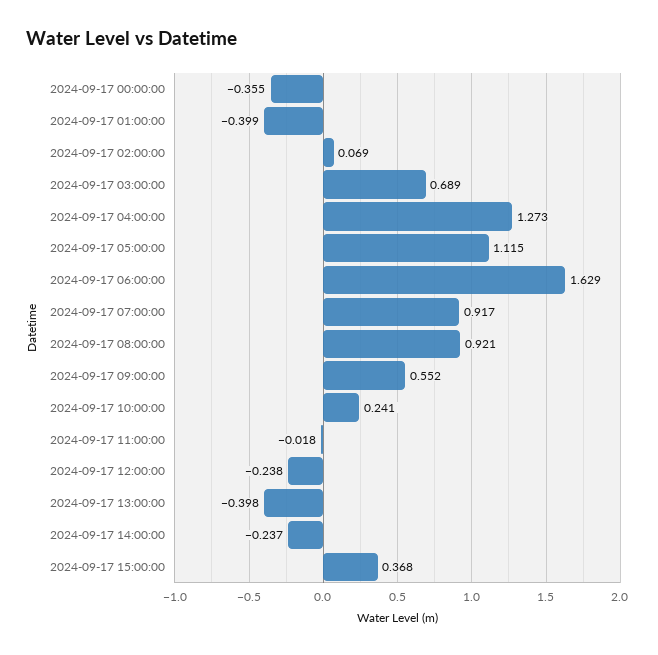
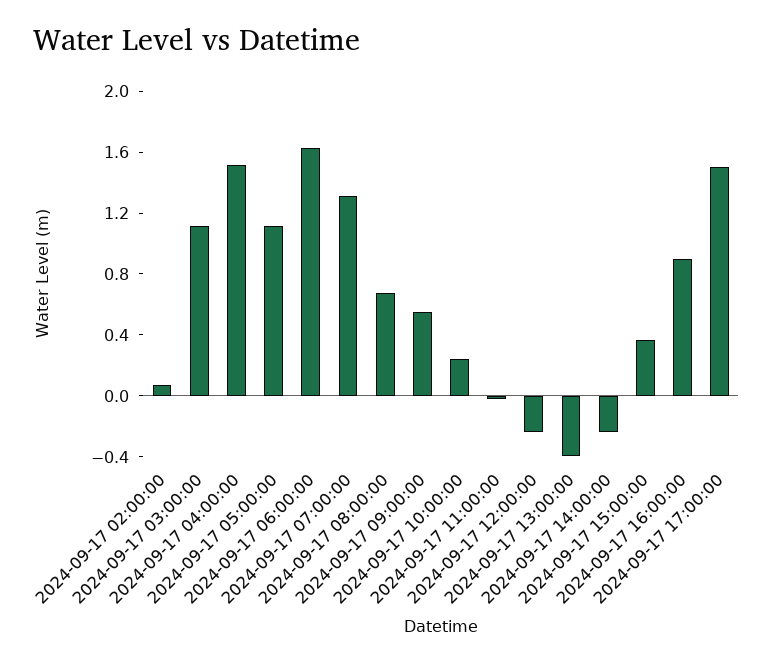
2024-09-17 00:00:00: -0.355 -> none
2024-09-17 01:00:00: -0.399 -> none
2024-09-17 03:00:00: 0.689 -> 1.1
2024-09-17 04:00:00: 1.273 -> 1.5
2024-09-17 07:00:00: 0.917 -> 1.3
2024-09-17 08:00:00: 0.921 -> 0.7
2024-09-17 16:00:00: none -> 0.9
2024-09-17 17:00:00: none -> 1.5

